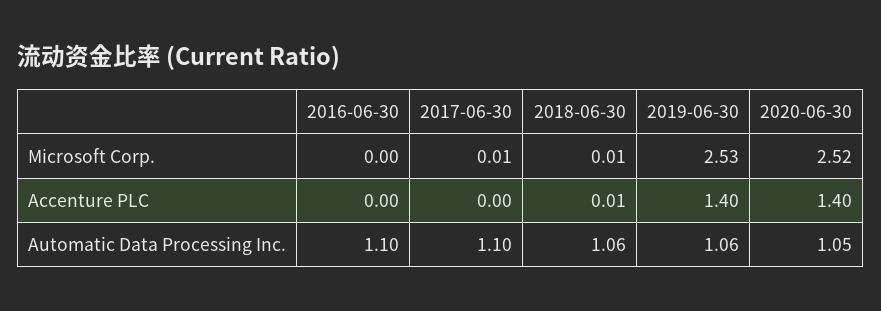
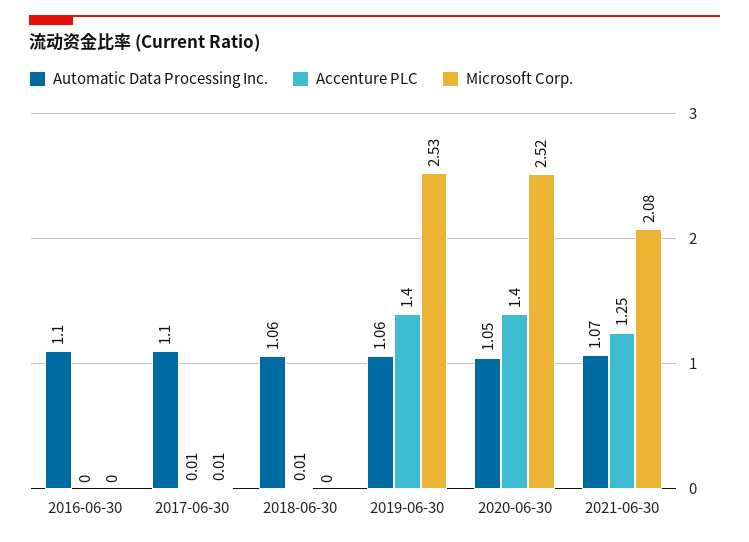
Microsoft Corp., 2018-06-30: 0.01 -> 0
Accenture PLC, 2017-06-30: 0 -> 0.01
Automatic Data Processing Inc., 2021-06-30: none -> 1.07
Accenture PLC, 2021-06-30: none -> 1.25
Microsoft Corp., 2021-06-30: none -> 2.08

